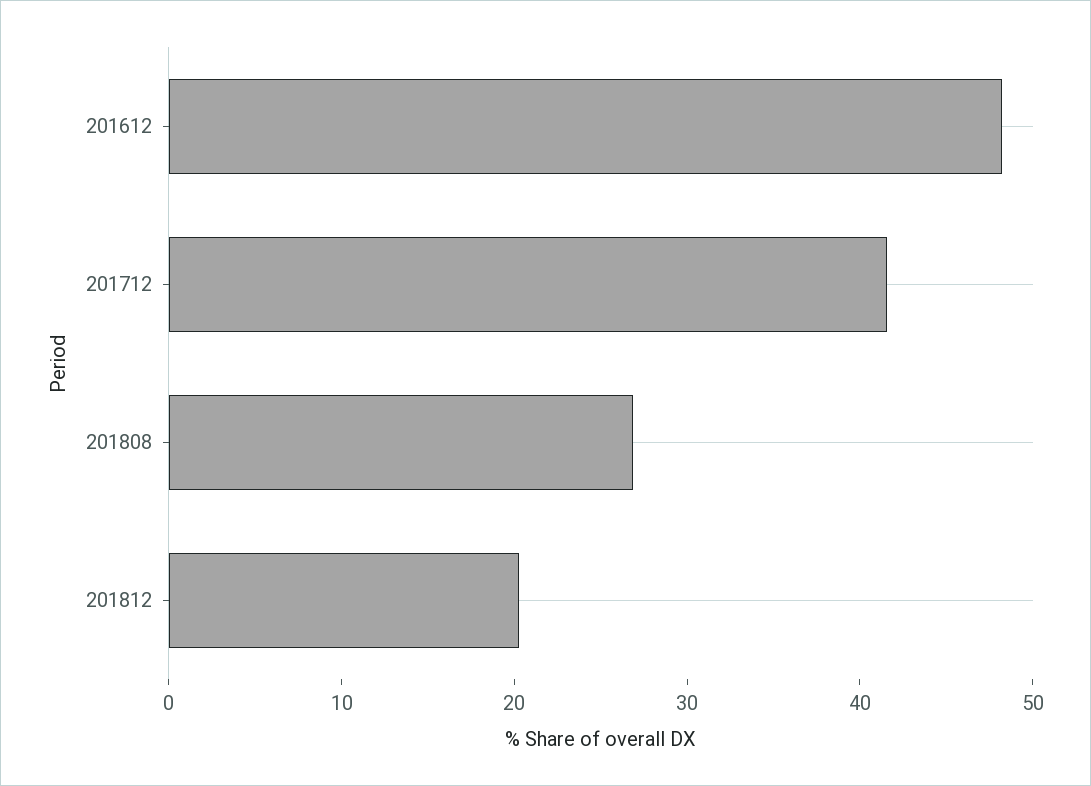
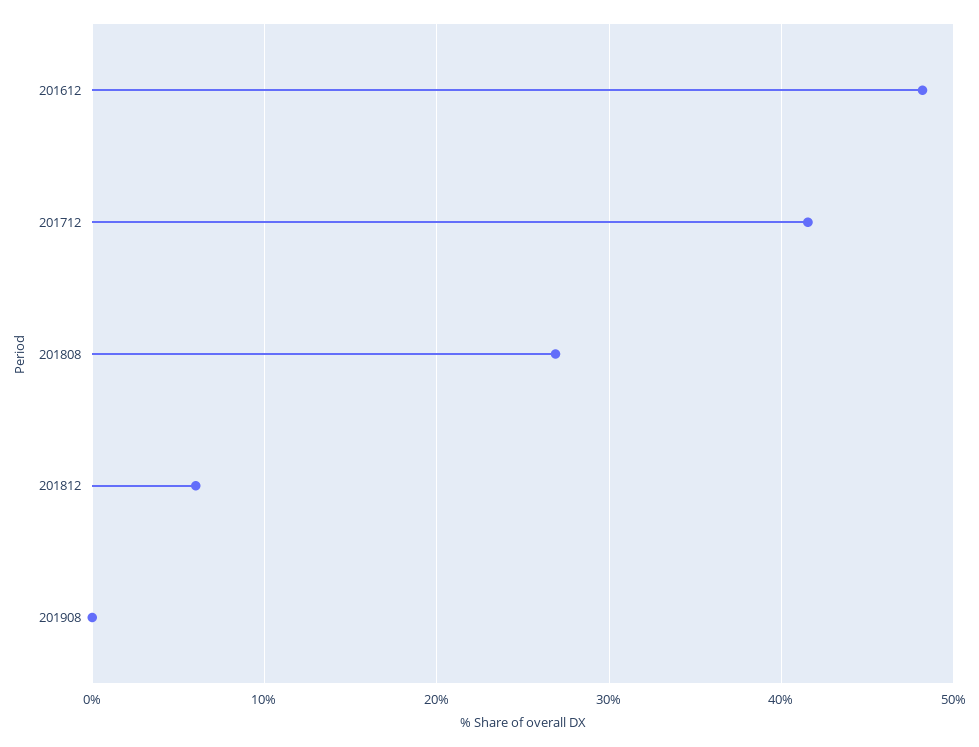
201812: 20 -> 6
201908: none -> 0

